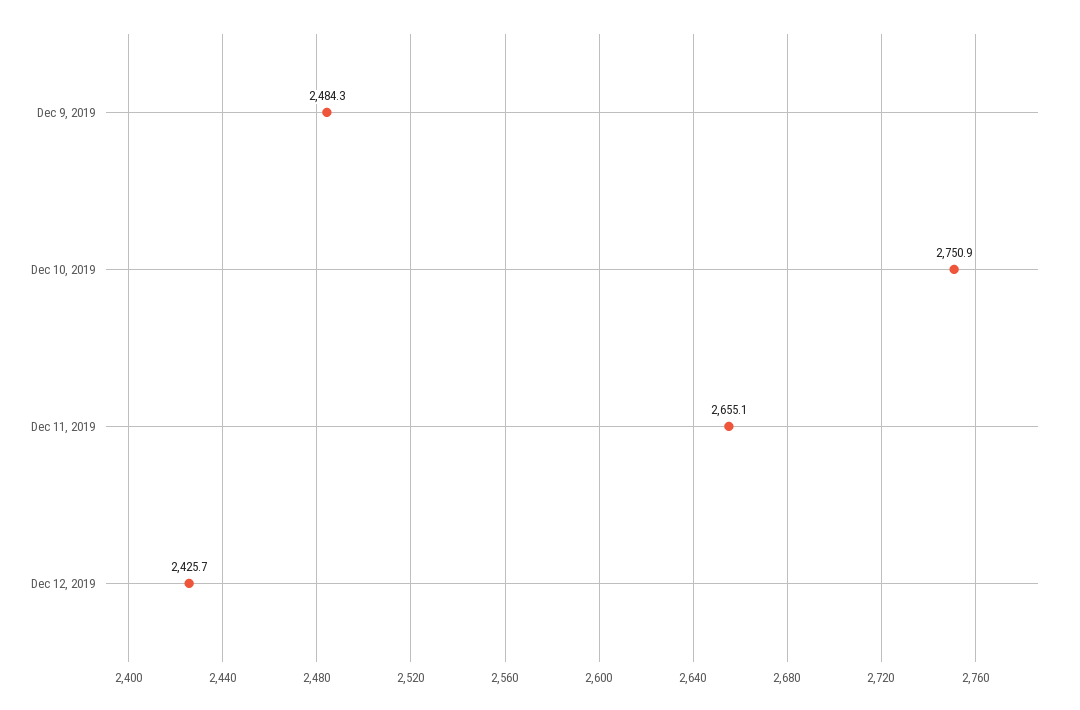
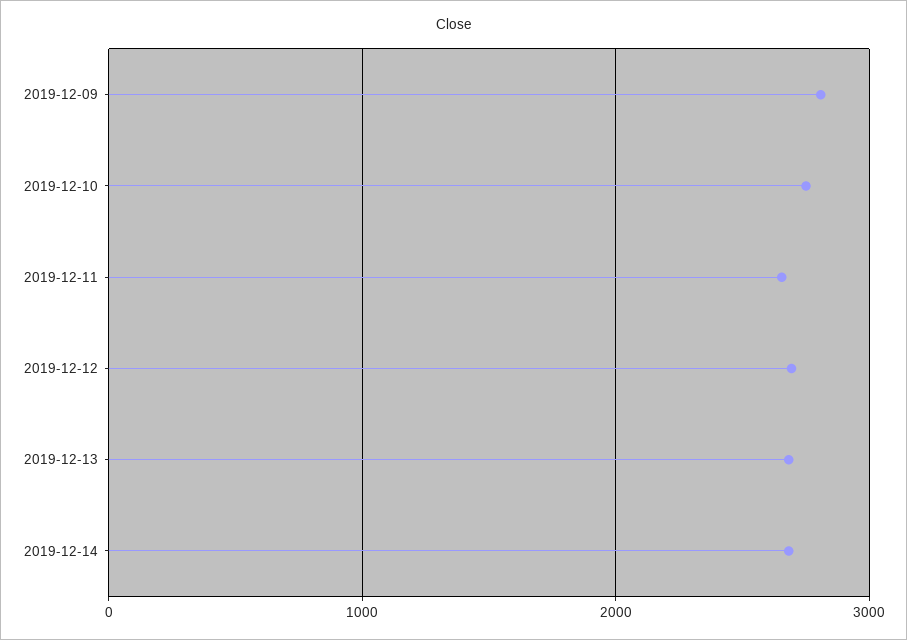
Dec 9, 2019: 2484.3 -> 2800
Dec 12, 2019: 2425.7 -> 2700
2019-12-13: none -> 2700
2019-12-14: none -> 2700

